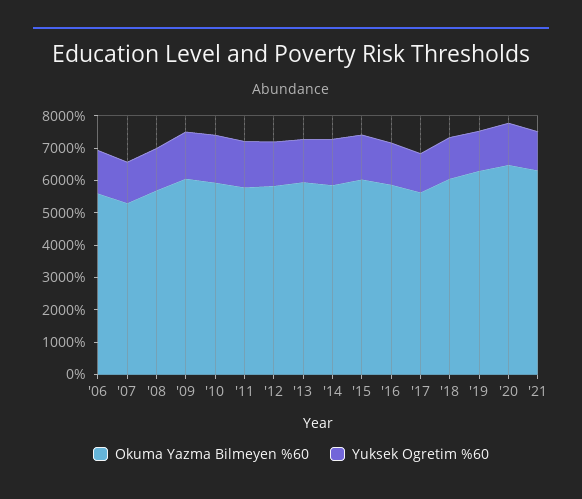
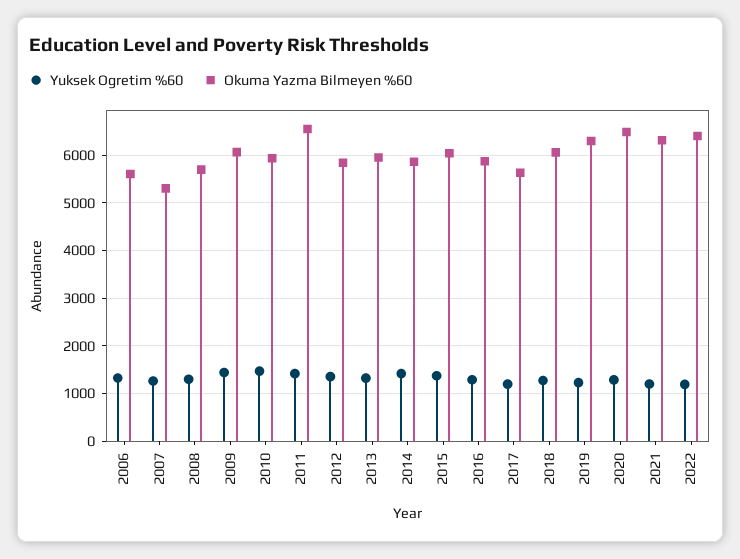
Okuma Yazma Bilmeyen %60, '11: 5750 -> 6600
Yuksek Ogretim %60, 2022: none -> 1200
Okuma Yazma Bilmeyen %60, 2022: none -> 6400

